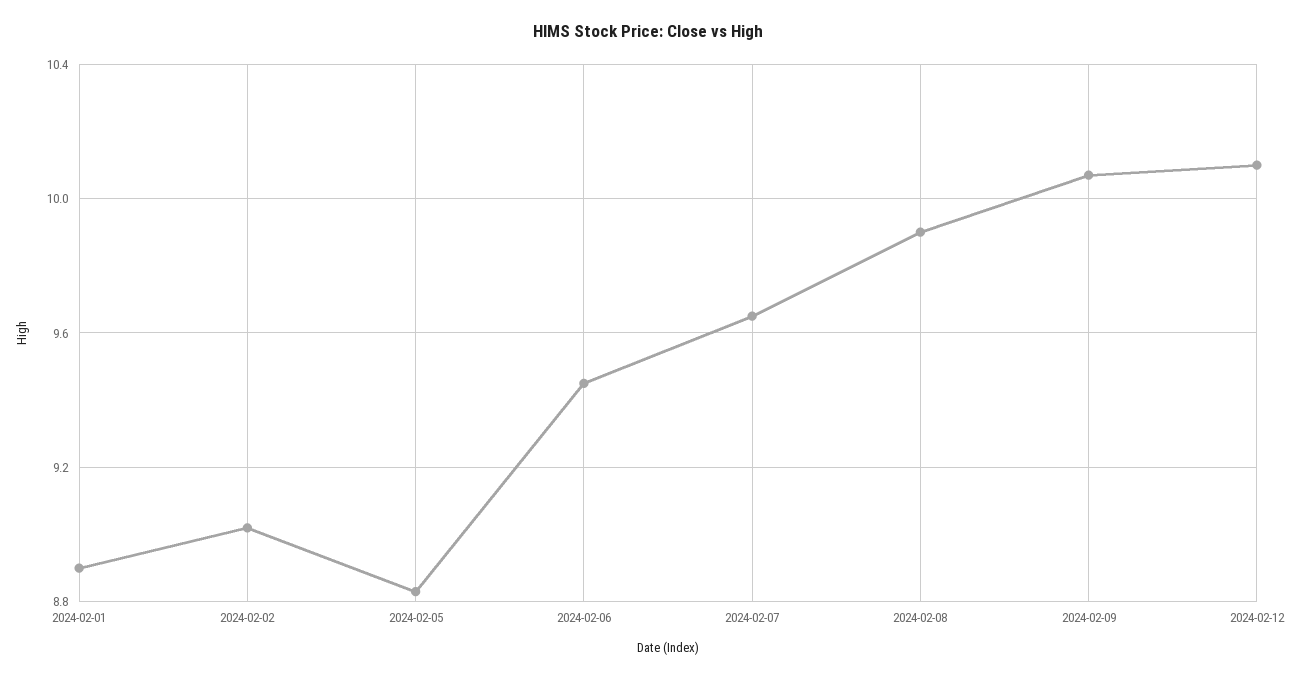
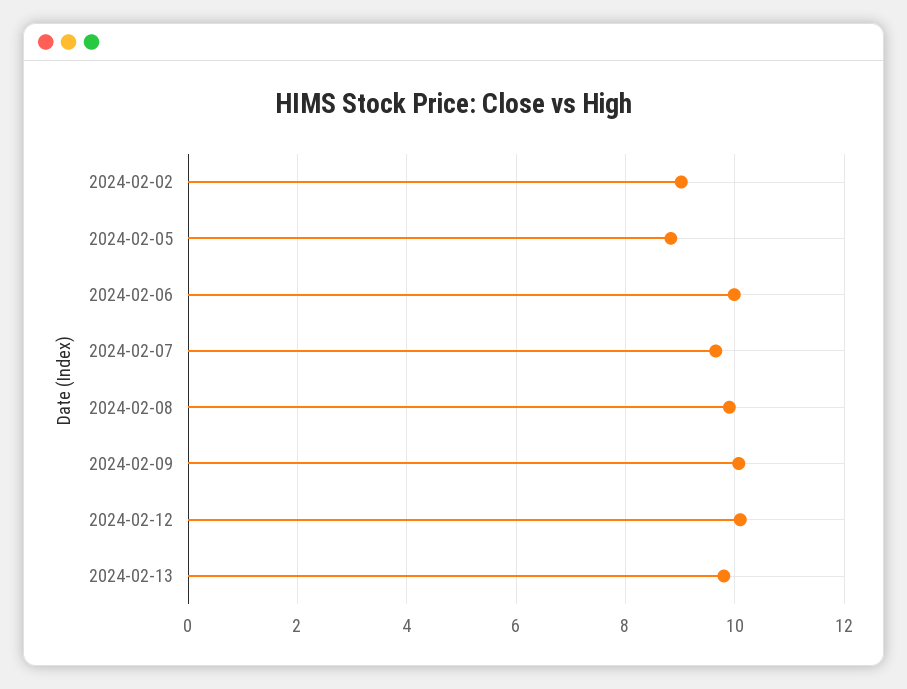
2024-02-01: 8.9 -> none
2024-02-06: 9.45 -> 10
2024-02-13: none -> 9.8

